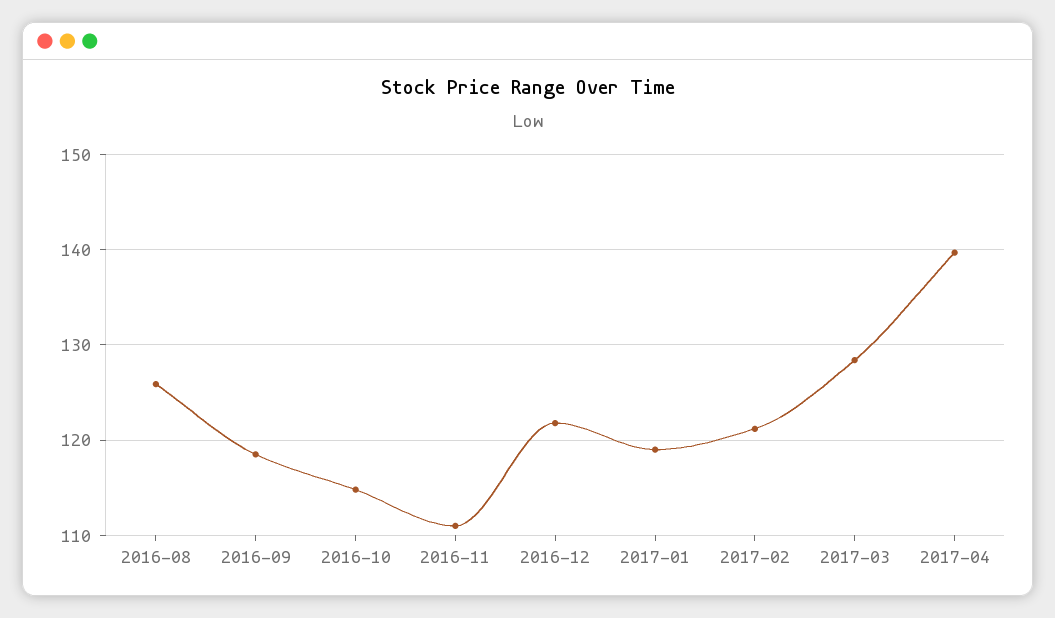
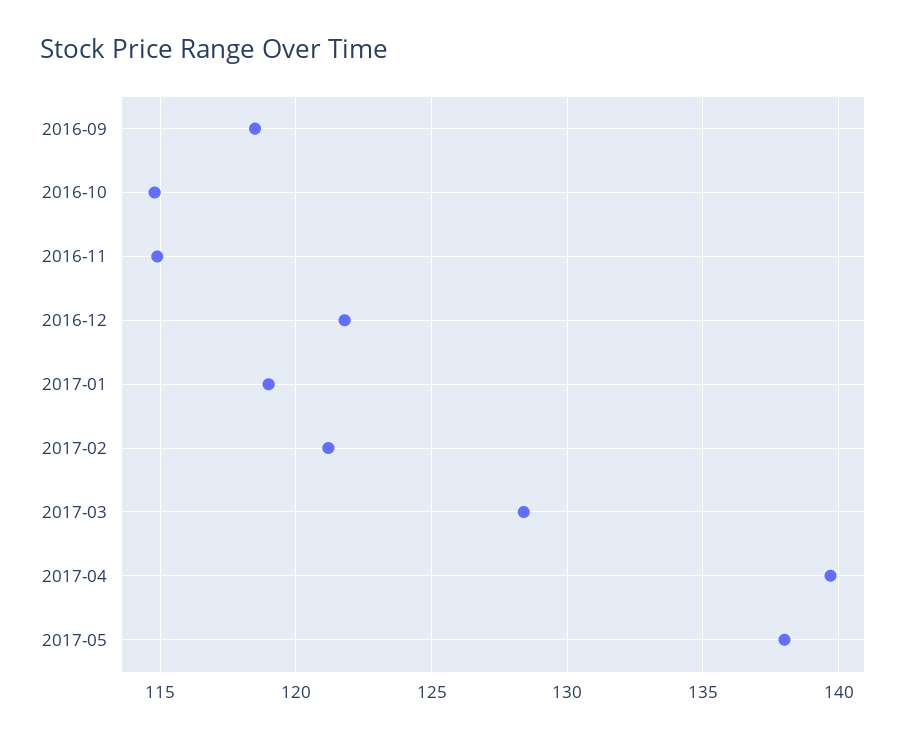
2016-08: 126 -> none
2016-11: 111 -> 115
2017-05: none -> 138

